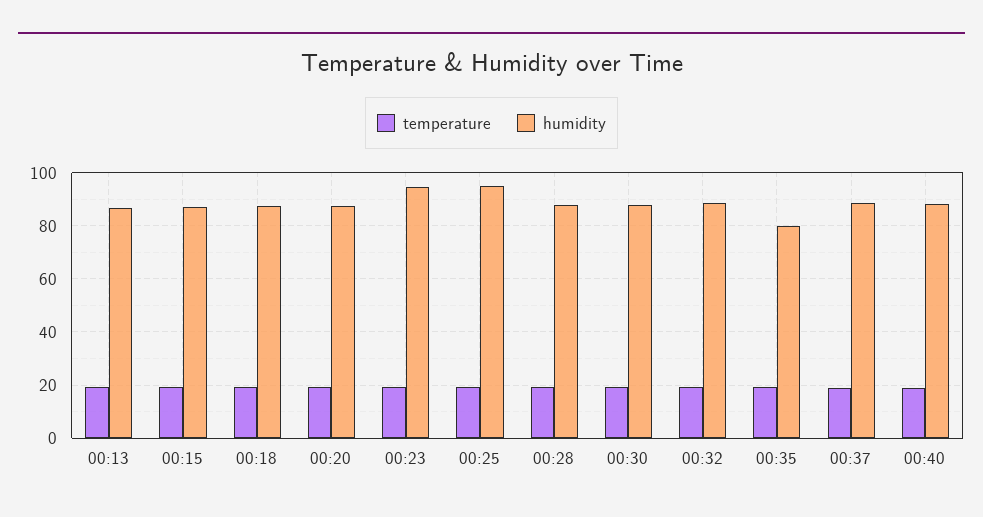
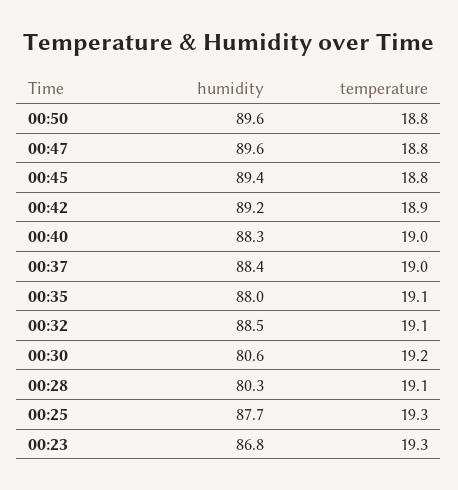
temperature, 00:13: 20 -> none
humidity, 00:13: 87.5 -> none
temperature, 00:15: 20 -> none
humidity, 00:15: 87.5 -> none
temperature, 00:18: 20 -> none
humidity, 00:18: 87.5 -> none
temperature, 00:20: 20 -> none
humidity, 00:20: 87.5 -> none
humidity, 00:23: 95 -> 86.8
humidity, 00:25: 95 -> 87.7
humidity, 00:28: 87.5 -> 80.3
humidity, 00:30: 87.5 -> 80.6
humidity, 00:35: 80 -> 88
humidity, 00:50: none -> 89.6
temperature, 00:50: none -> 18.8
humidity, 00:47: none -> 89.6
temperature, 00:47: none -> 18.8
humidity, 00:45: none -> 89.4
temperature, 00:45: none -> 18.8
humidity, 00:42: none -> 89.2
temperature, 00:42: none -> 18.9

